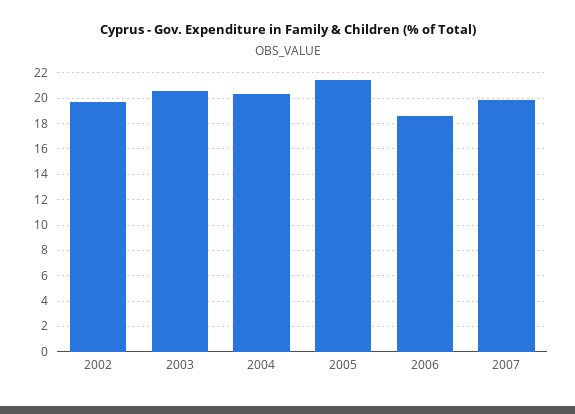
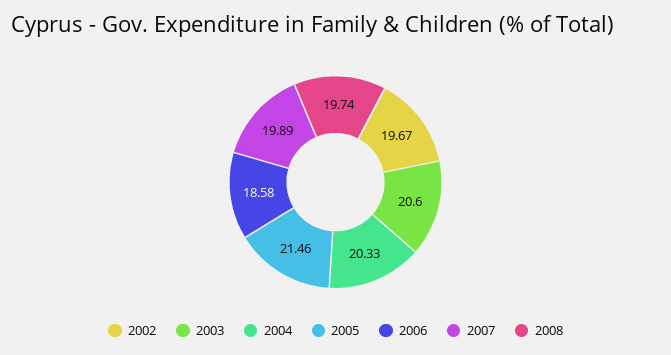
2008: none -> 19.74

